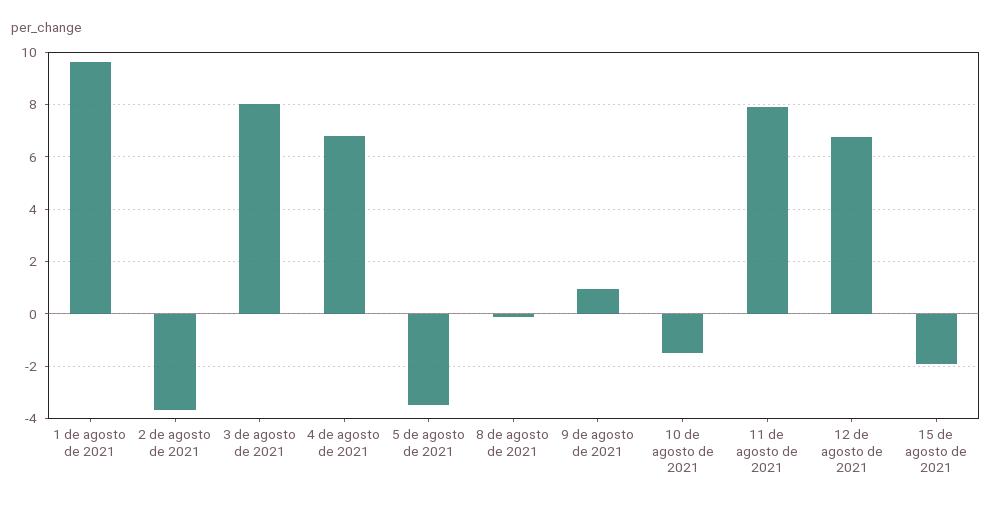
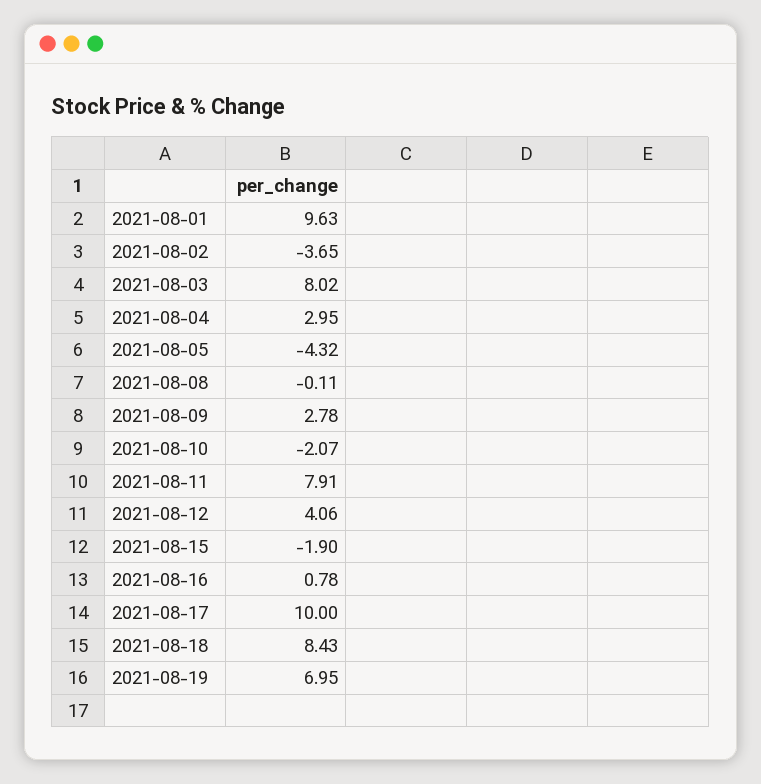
4 de agosto de 2021: 6.75 -> 2.95
5 de agosto de 2021: -3.5 -> -4.32
9 de agosto de 2021: 1 -> 2.78
10 de agosto de 2021: -1.5 -> -2.07
12 de agosto de 2021: 6.75 -> 4.06
2021-08-16: none -> 0.78
2021-08-17: none -> 10
2021-08-18: none -> 8.43
2021-08-19: none -> 6.95

